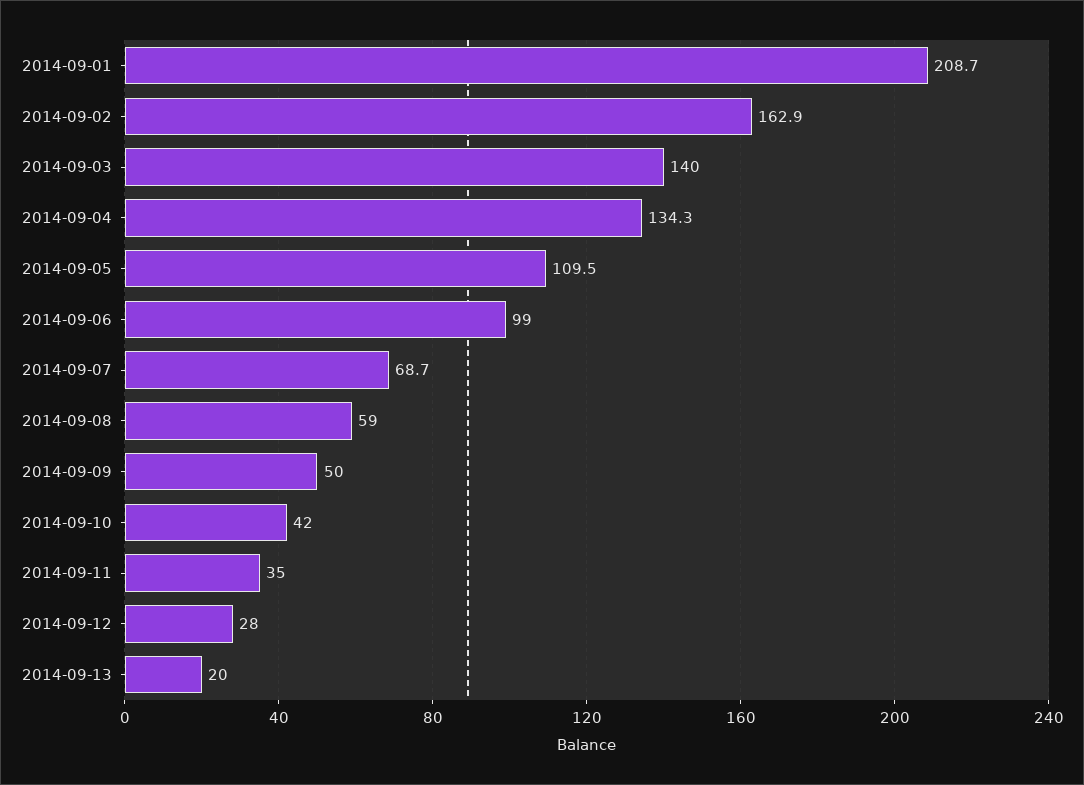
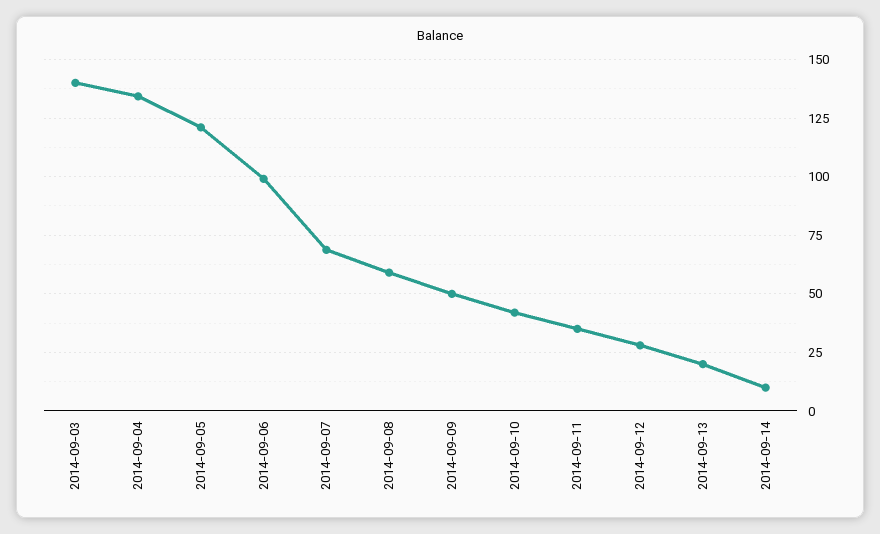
2014-09-01: 208.7 -> none
2014-09-02: 162.9 -> none
2014-09-05: 109.5 -> 120
2014-09-14: none -> 10

